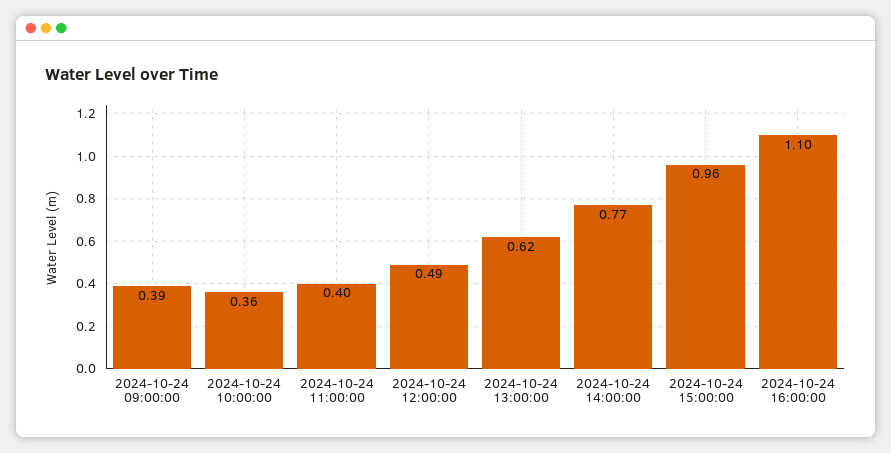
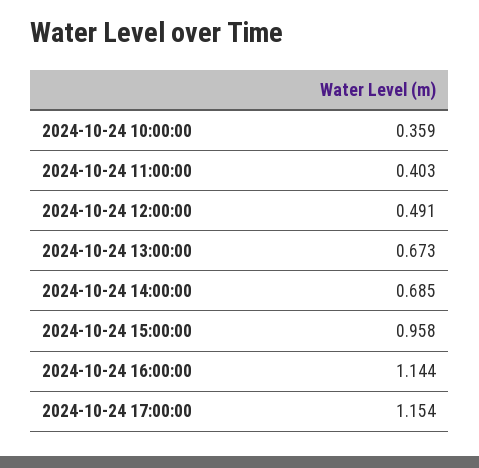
2024-10-24 09:00:00: 0.39 -> none
2024-10-24 13:00:00: 0.62 -> 0.673
2024-10-24 14:00:00: 0.77 -> 0.685
2024-10-24 16:00:00: 1.1 -> 1.144
2024-10-24 17:00:00: none -> 1.154

